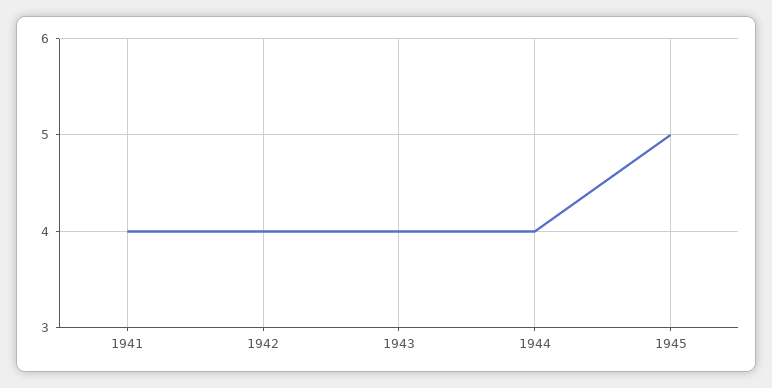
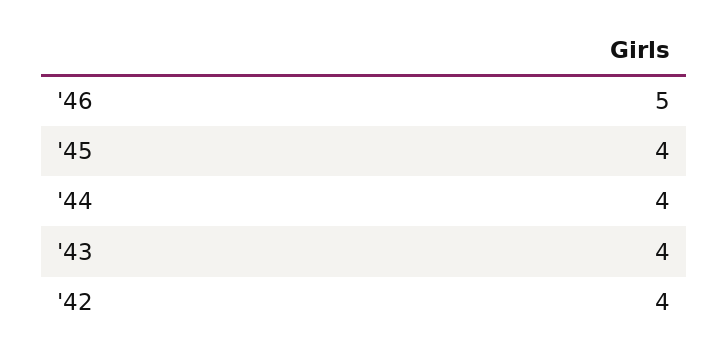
1941: 4 -> none
1945: 5 -> 4
'46: none -> 5

